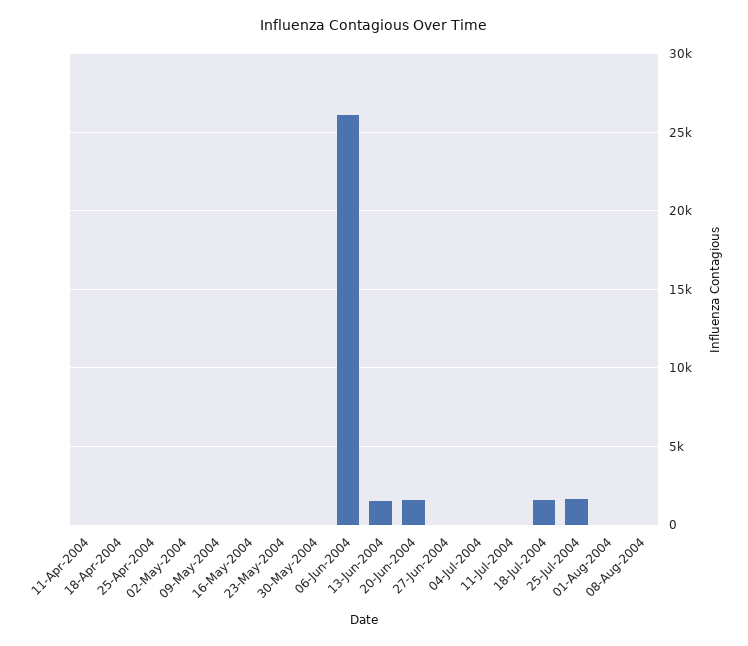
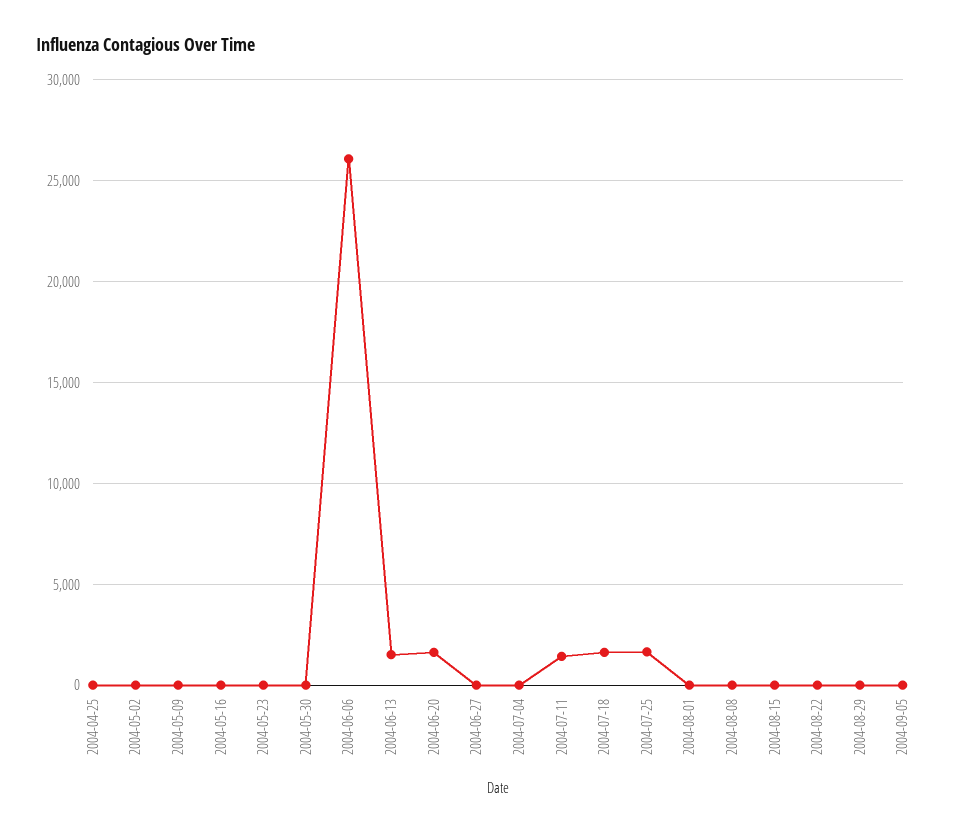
11-Apr-2004: 0 -> none
18-Apr-2004: 0 -> none
11-Jul-2004: 0 -> 1500
2004-08-15: none -> 0
2004-08-22: none -> 0
2004-08-29: none -> 0
2004-09-05: none -> 0

